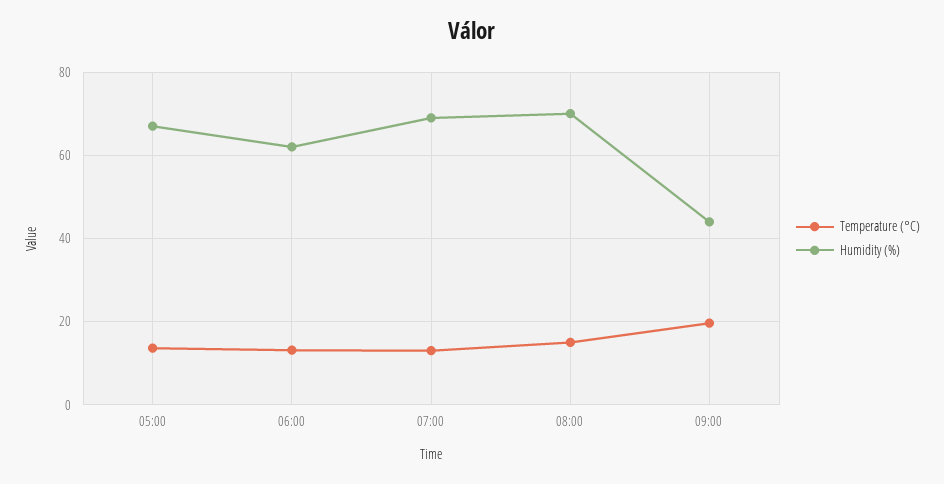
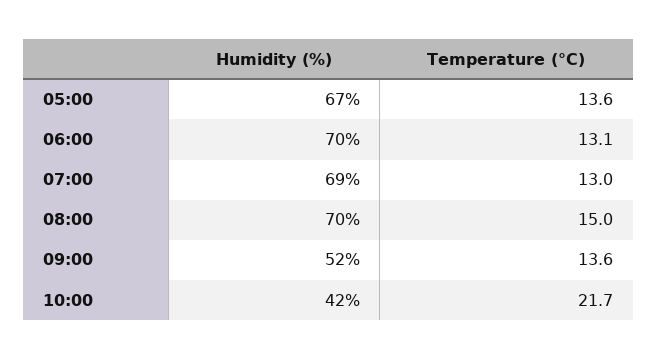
Humidity (%), 06:00: 62 -> 70
Temperature (°C), 09:00: 20 -> 13.6
Humidity (%), 09:00: 44 -> 52
Humidity (%), 10:00: none -> 42
Temperature (°C), 10:00: none -> 21.7

